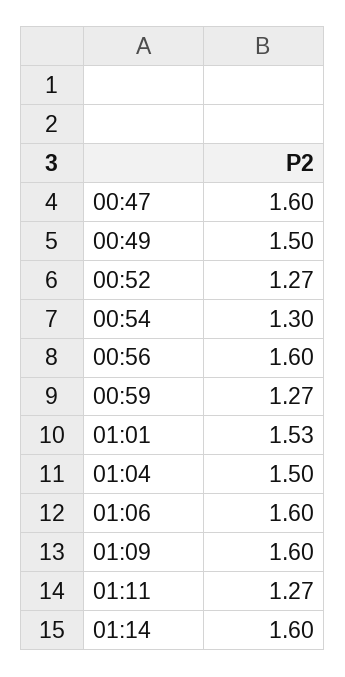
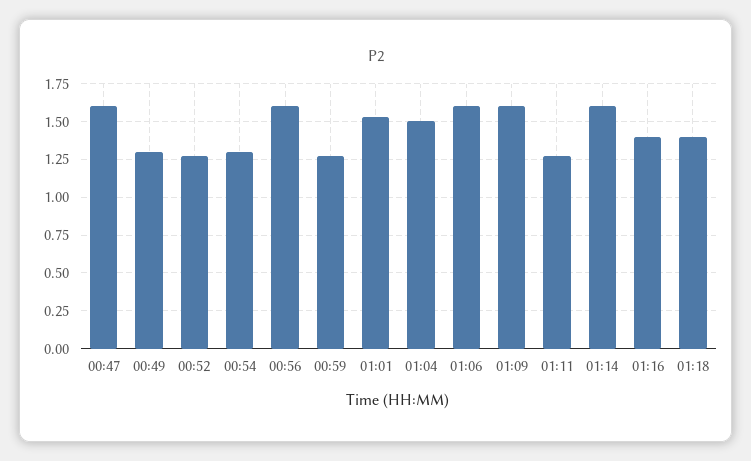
00:49: 1.5 -> 1.3
01:16: none -> 1.4
01:18: none -> 1.4

